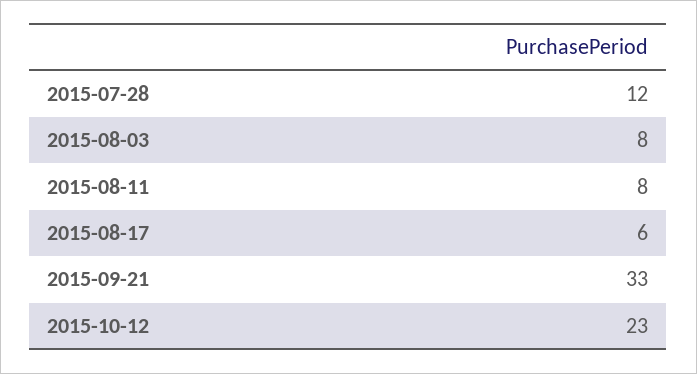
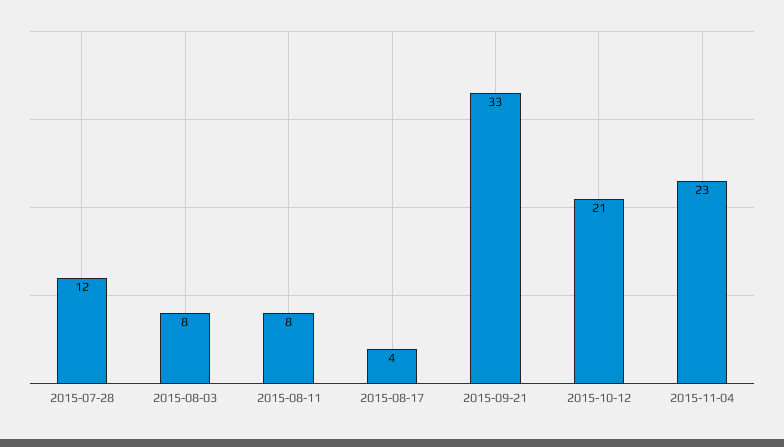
2015-08-17: 6 -> 4
2015-10-12: 23 -> 21
2015-11-04: none -> 23

